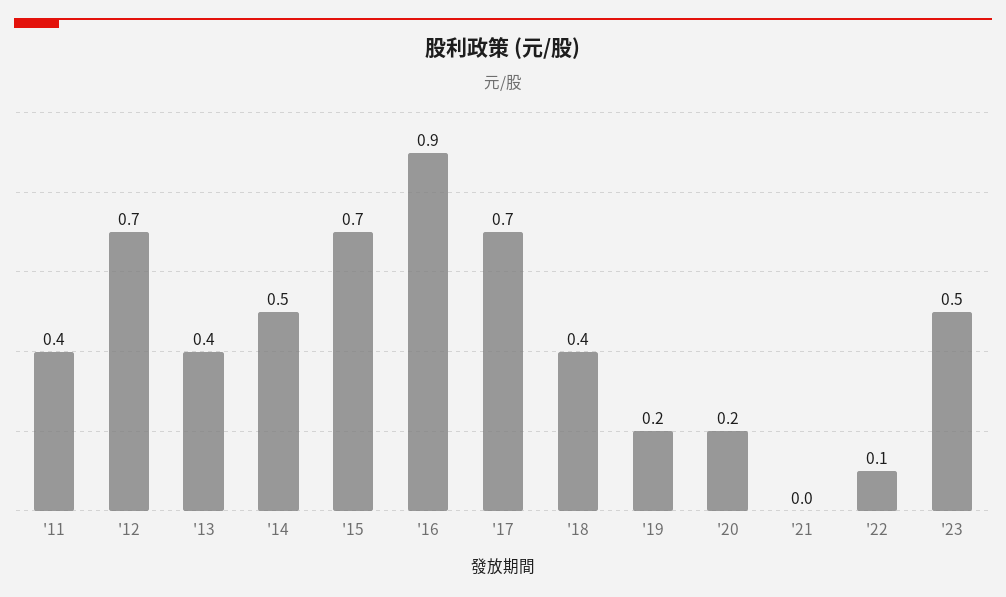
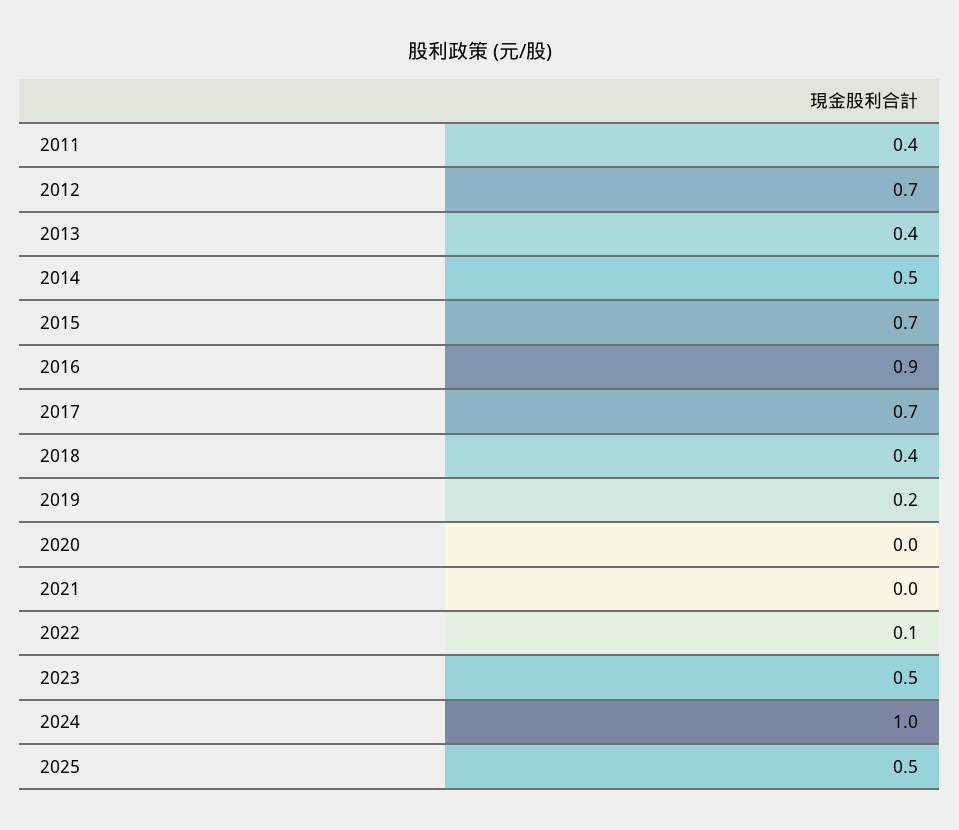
'20: 0.2 -> 0
2024: none -> 1
2025: none -> 0.5

